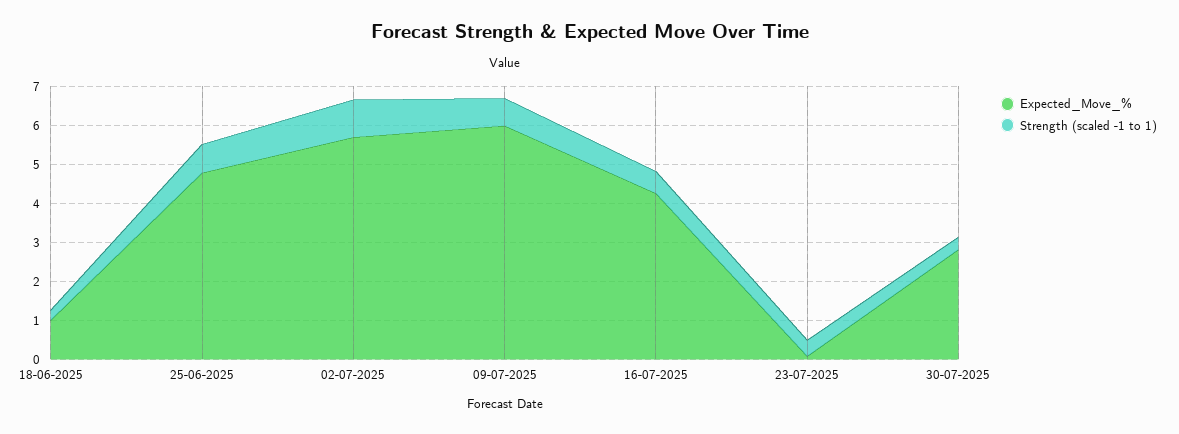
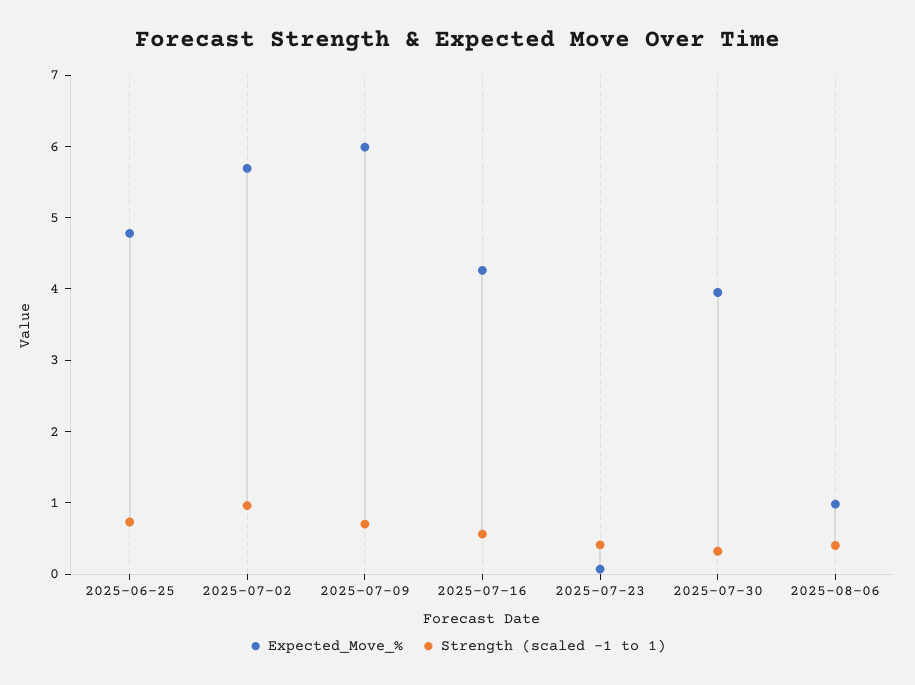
Expected_Move_%, 18-06-2025: 1 -> none
Strength (scaled -1 to 1), 18-06-2025: 0.25 -> none
Expected_Move_%, 30-07-2025: 2.75 -> 4
Expected_Move_%, 2025-08-06: none -> 1
Strength (scaled -1 to 1), 2025-08-06: none -> 0.4

